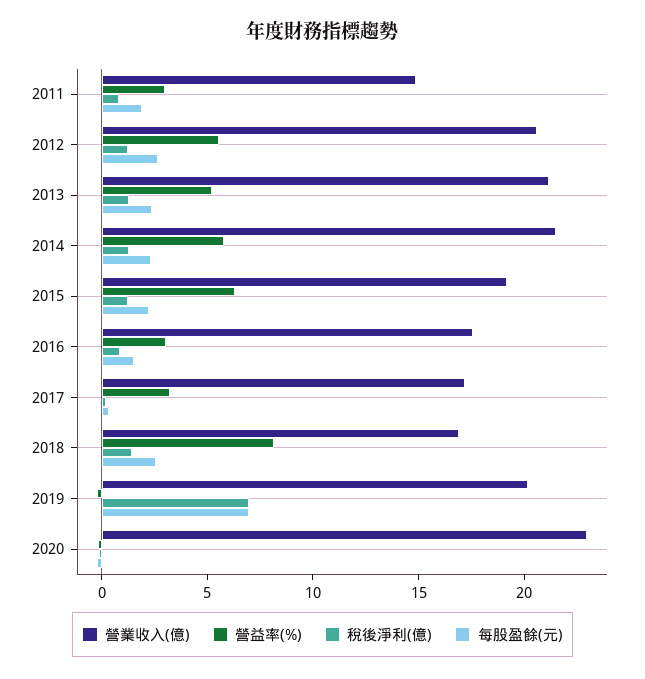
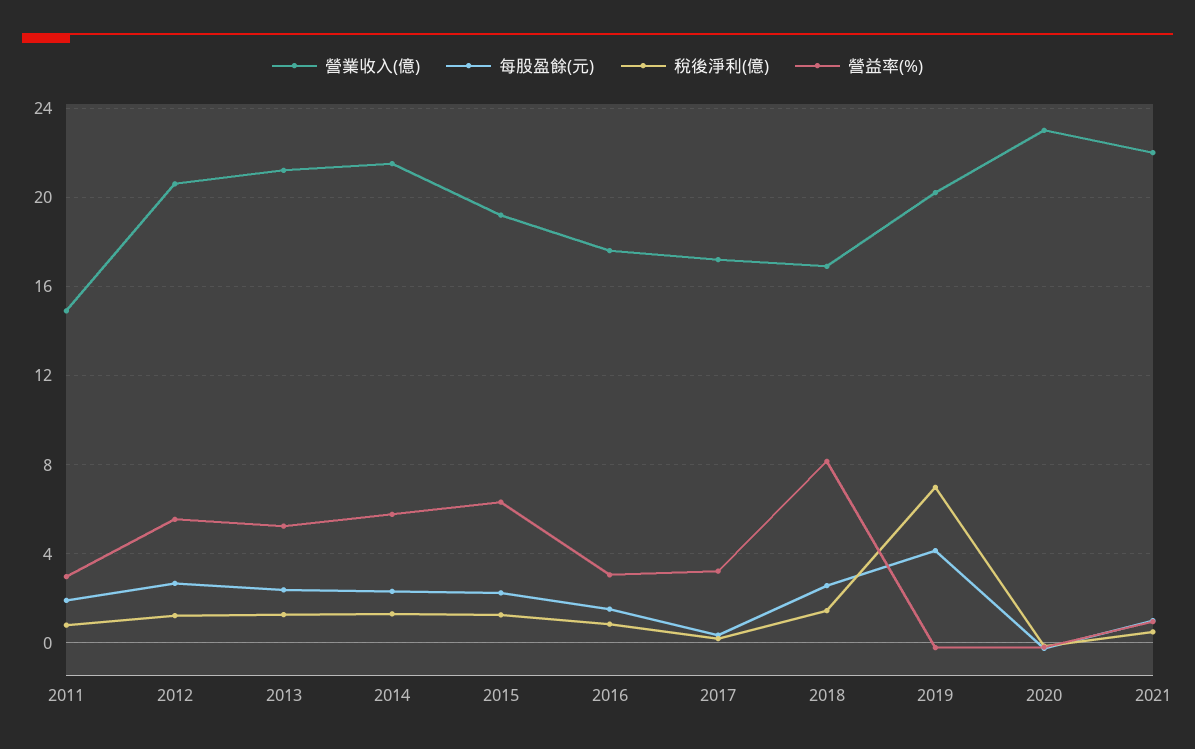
每股盈餘(元), 2019: 7 -> 4
營業收入(億), 2021: none -> 22
每股盈餘(元), 2021: none -> 1
稅後淨利(億), 2021: none -> 0.5
營益率(%), 2021: none -> 1

